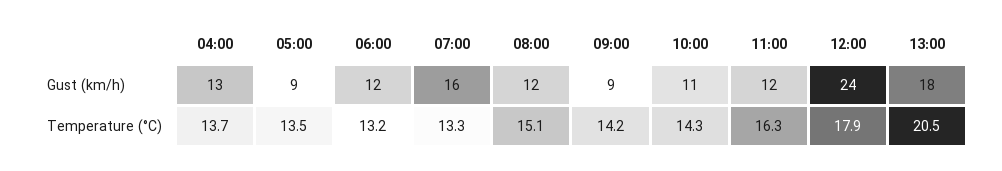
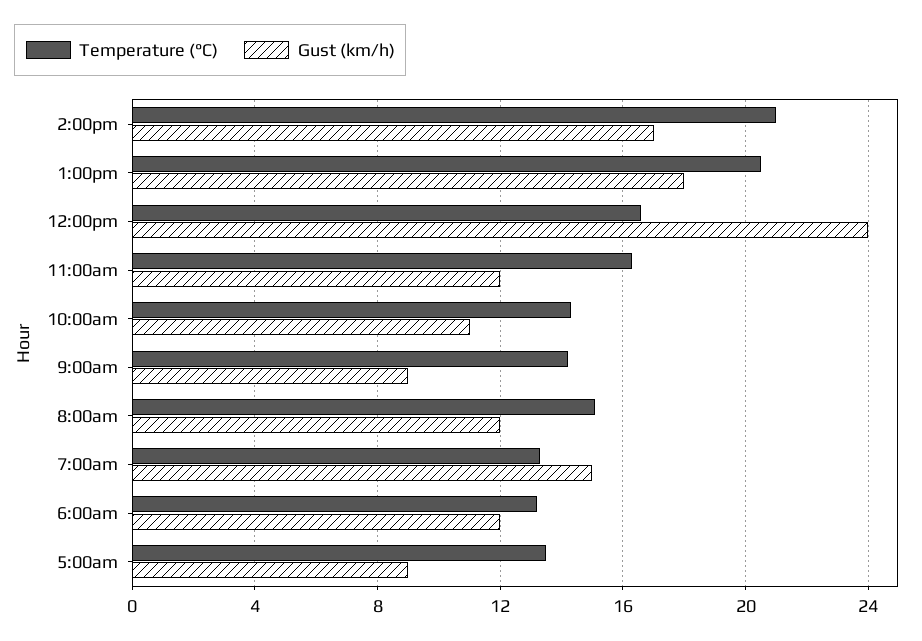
Gust (km/h), 04:00: 13 -> none
Gust (km/h), 07:00: 16 -> 15
Temperature (°C), 04:00: 13.7 -> none
Temperature (°C), 12:00: 17.9 -> 16.5
Temperature (°C), 2:00pm: none -> 21
Gust (km/h), 2:00pm: none -> 17

